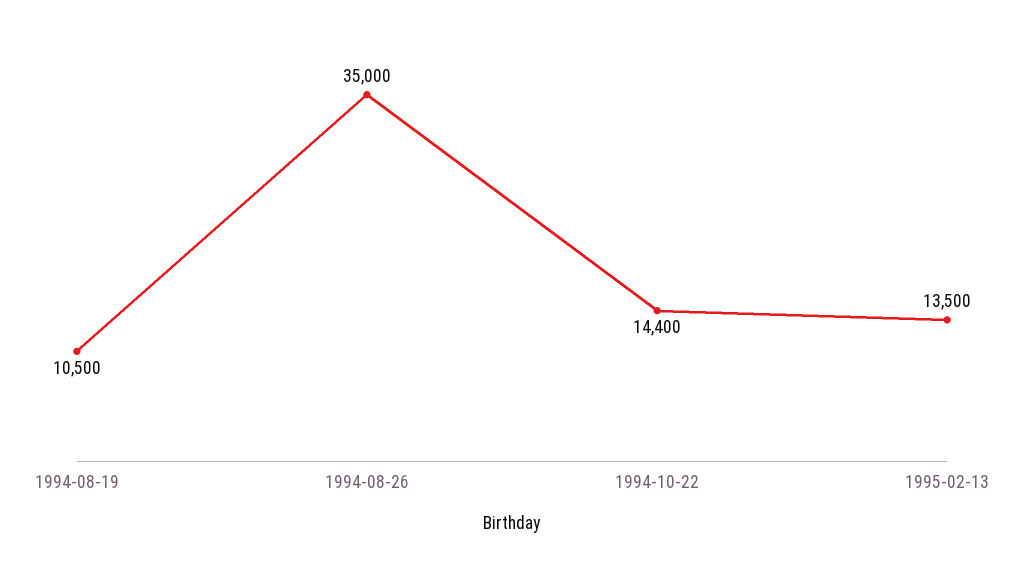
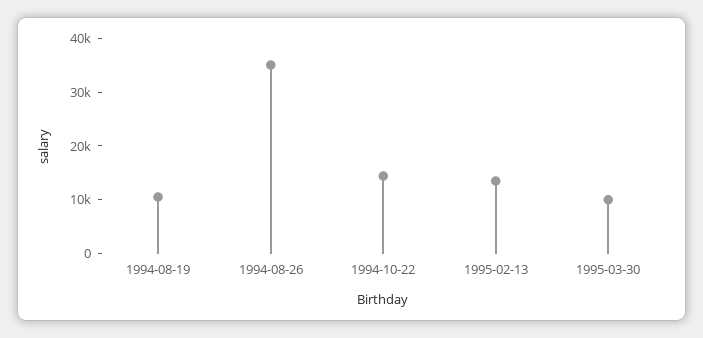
1995-03-30: none -> 10000

